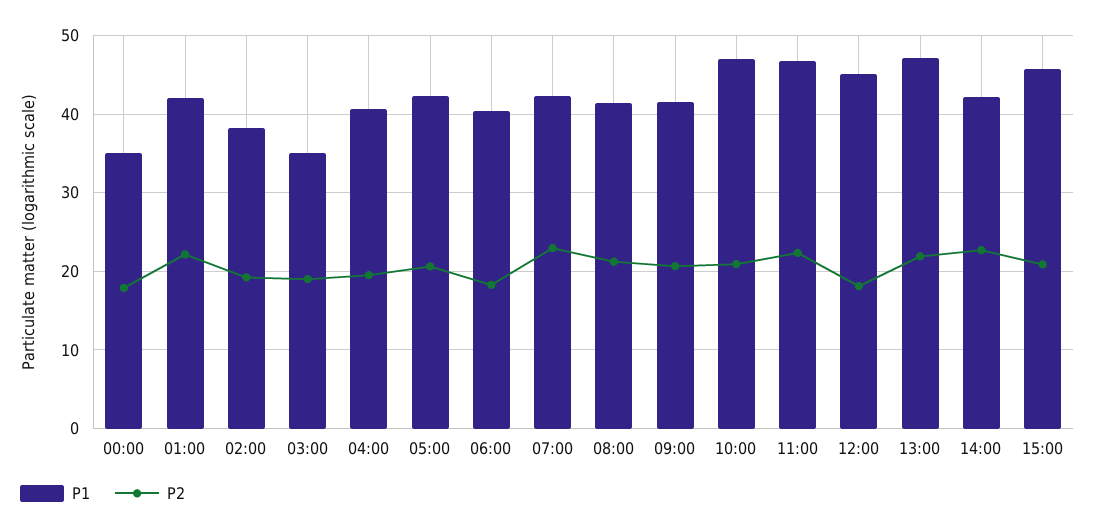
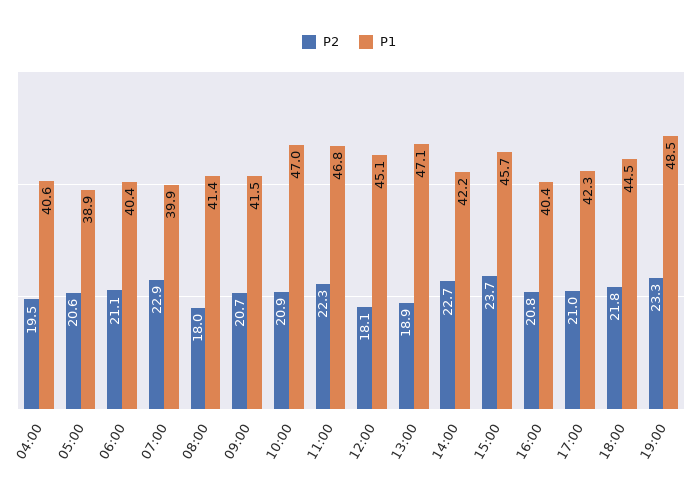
P1, 00:00: 35 -> none
P2, 00:00: 18 -> none
P1, 01:00: 42 -> none
P2, 01:00: 22 -> none
P1, 02:00: 38 -> none
P2, 02:00: 19 -> none
P1, 03:00: 35 -> none
P2, 03:00: 19 -> none
P1, 05:00: 42 -> 38.9
P2, 06:00: 18 -> 21.1
P1, 07:00: 42 -> 39.9
P2, 08:00: 21 -> 18
P2, 13:00: 22 -> 18.9
P2, 15:00: 21 -> 23.7
P2, 16:00: none -> 20.8
P1, 16:00: none -> 40.4
P2, 17:00: none -> 21
P1, 17:00: none -> 42.3
P2, 18:00: none -> 21.8
P1, 18:00: none -> 44.5
P2, 19:00: none -> 23.3
P1, 19:00: none -> 48.5

